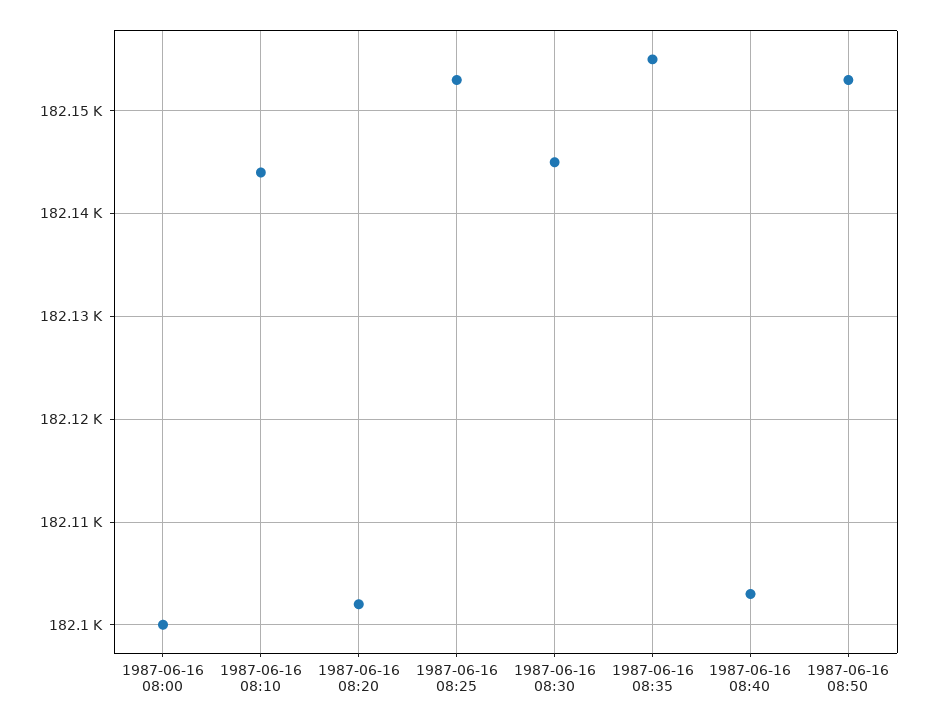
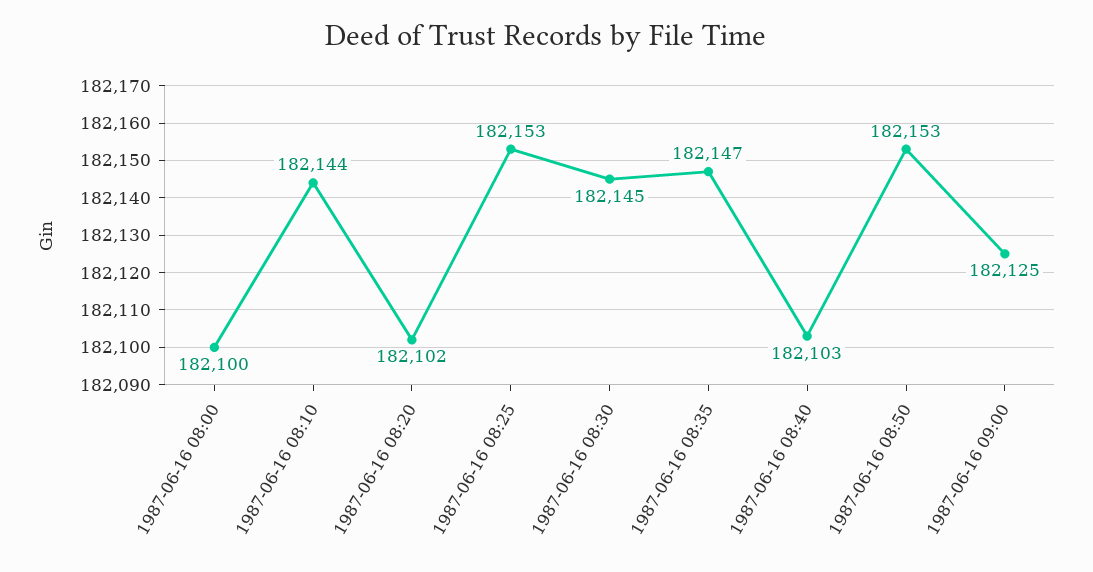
1987-06-16 08:35: 182155 -> 182147
1987-06-16 09:00: none -> 182125

